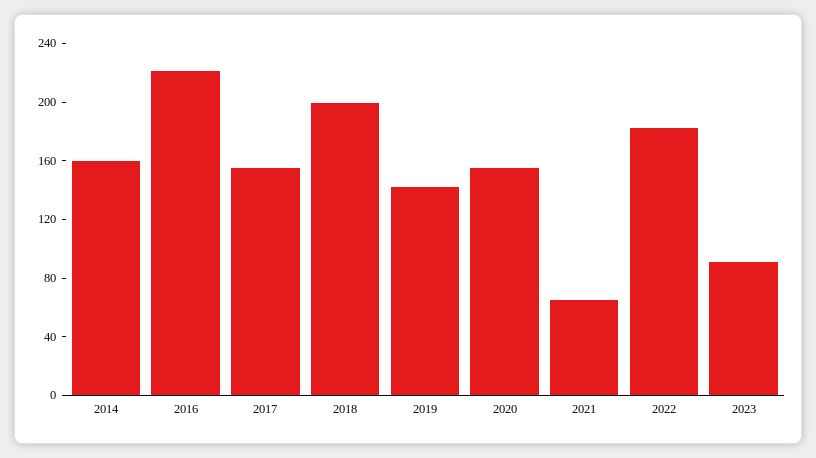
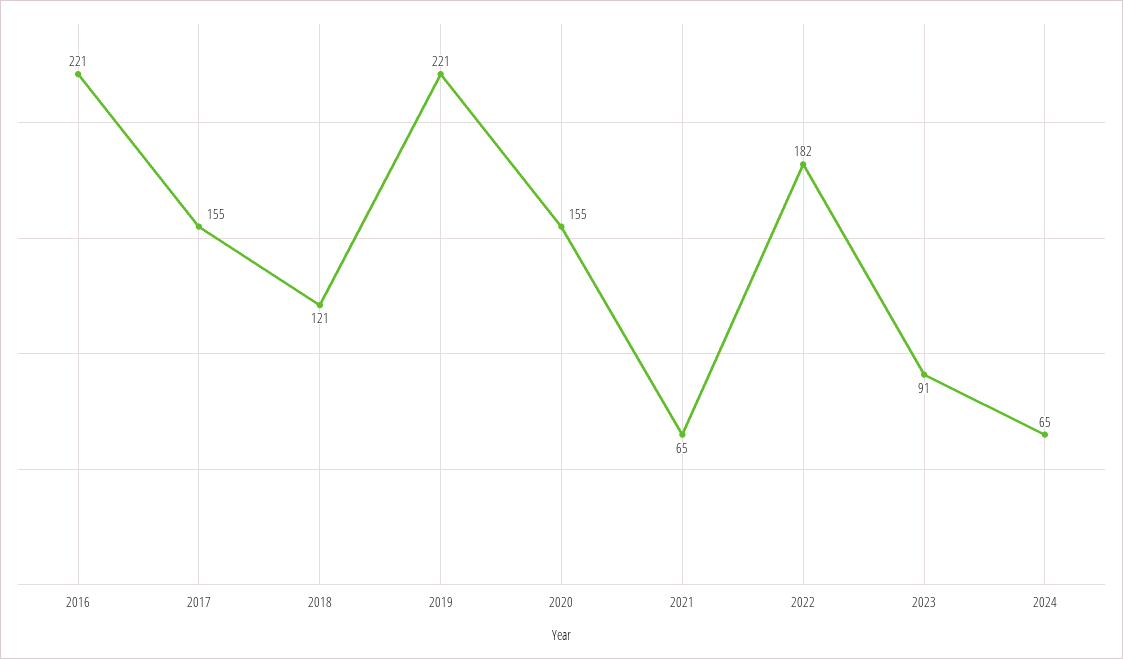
2014: 160 -> none
2018: 200 -> 121
2019: 140 -> 221
2024: none -> 65

